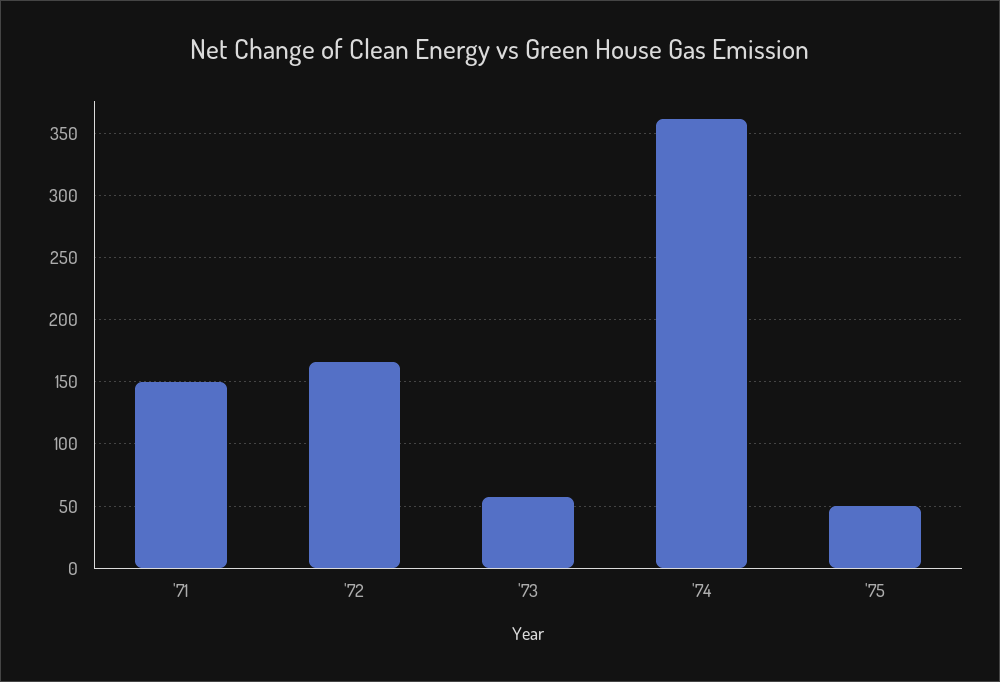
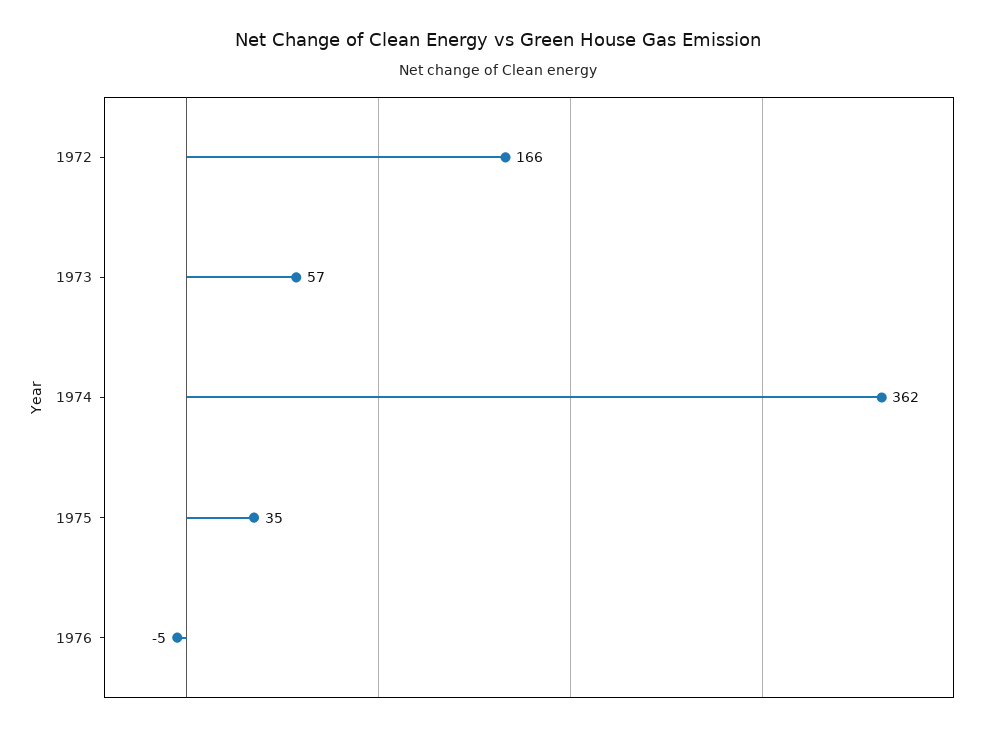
'71: 150 -> none
'75: 50 -> 35
1976: none -> -5

